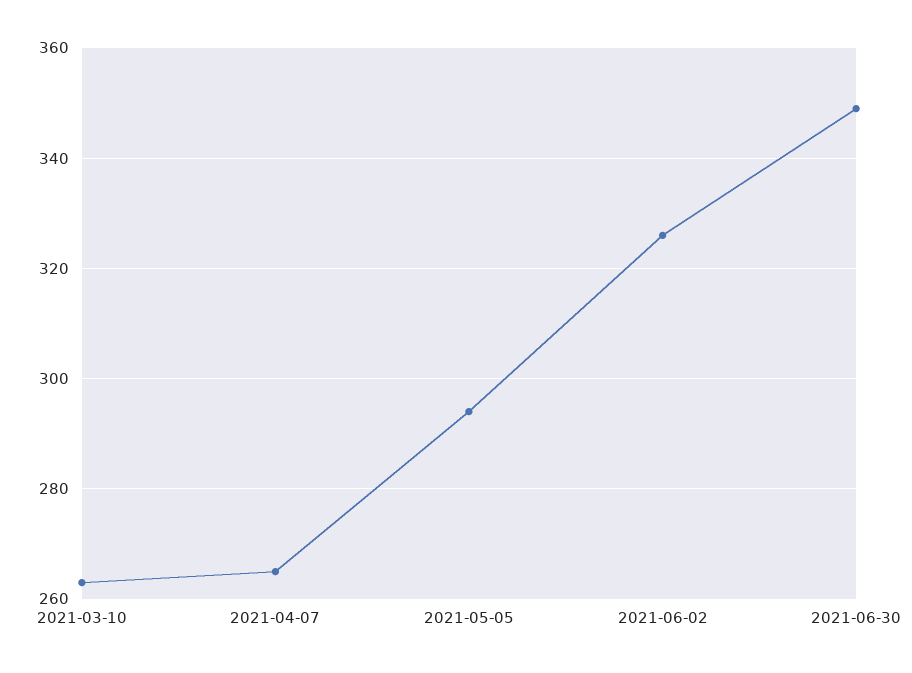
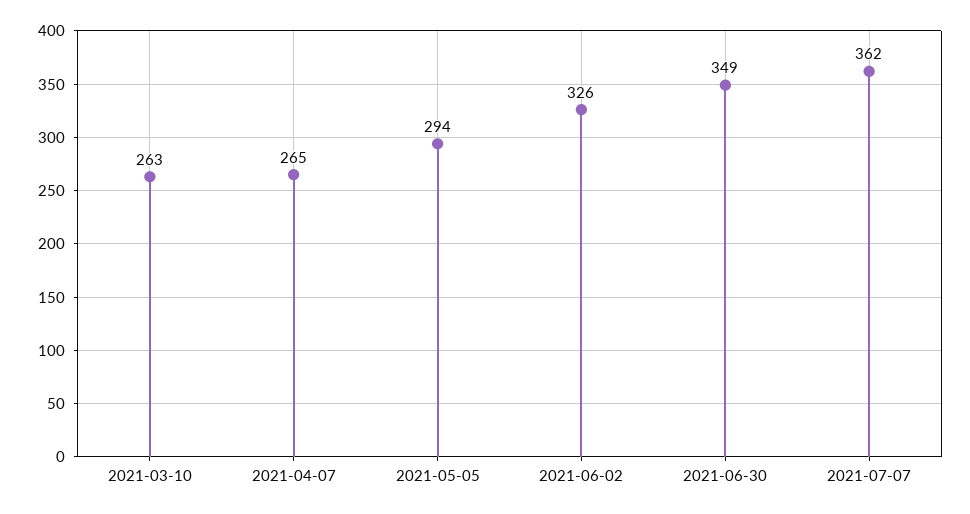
2021-07-07: none -> 362

